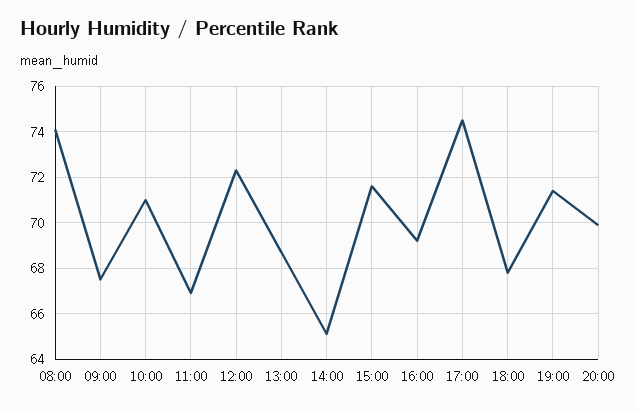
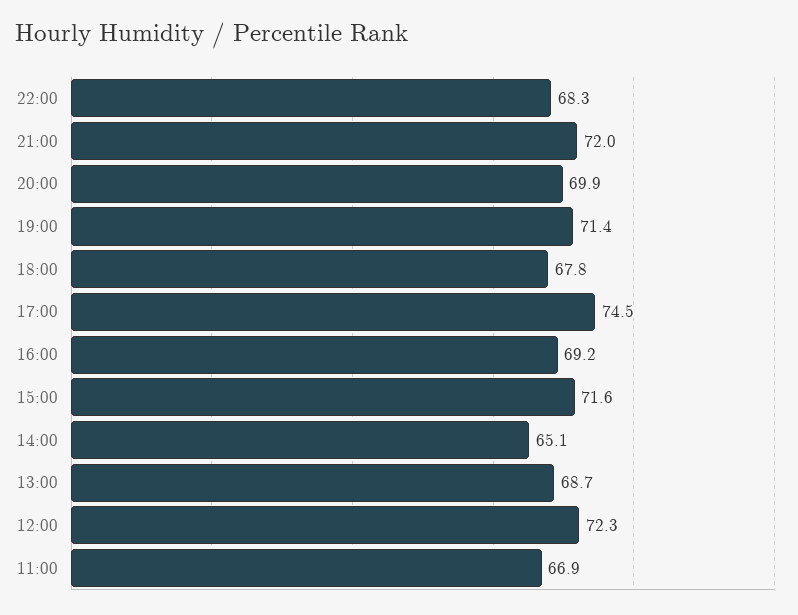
08:00: 74 -> none
09:00: 67.5 -> none
10:00: 71 -> none
22:00: none -> 68.3
21:00: none -> 72

